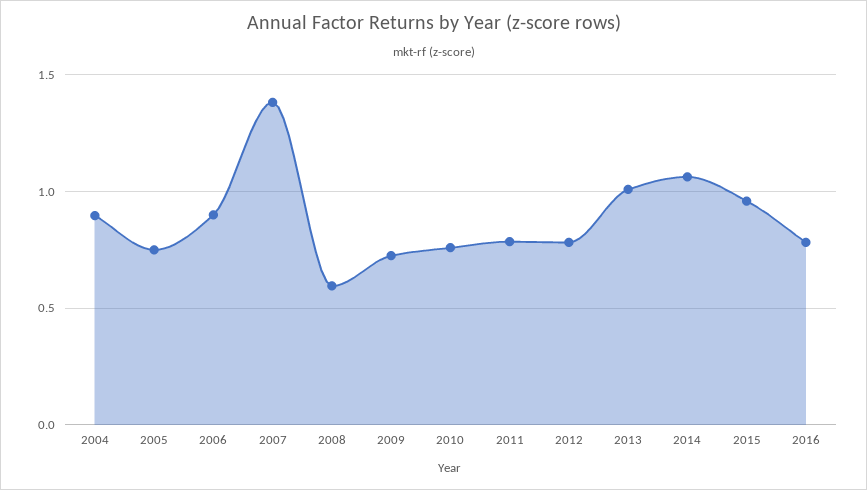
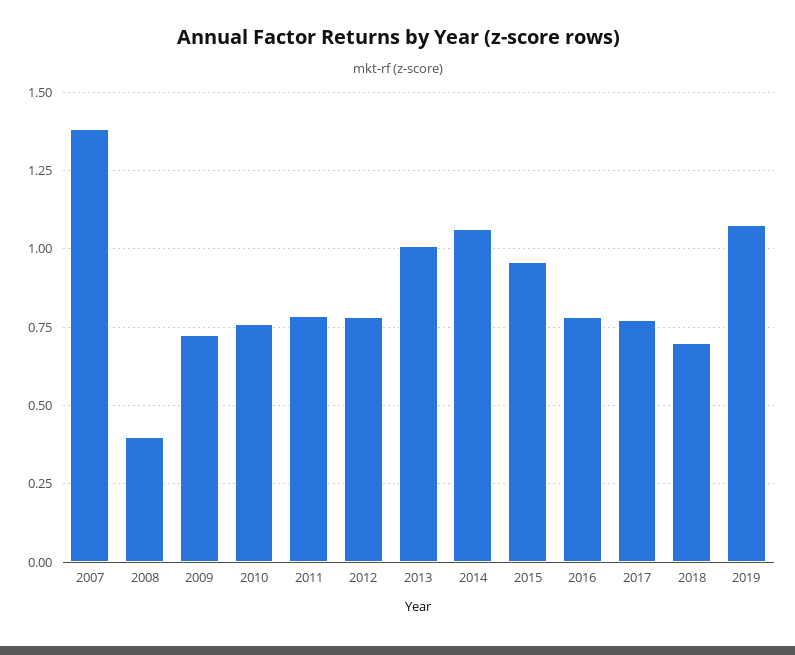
2004: 0.9 -> none
2005: 0.75 -> none
2006: 0.9 -> none
2008: 0.6 -> 0.4
2017: none -> 0.775
2018: none -> 0.7
2019: none -> 1.075

